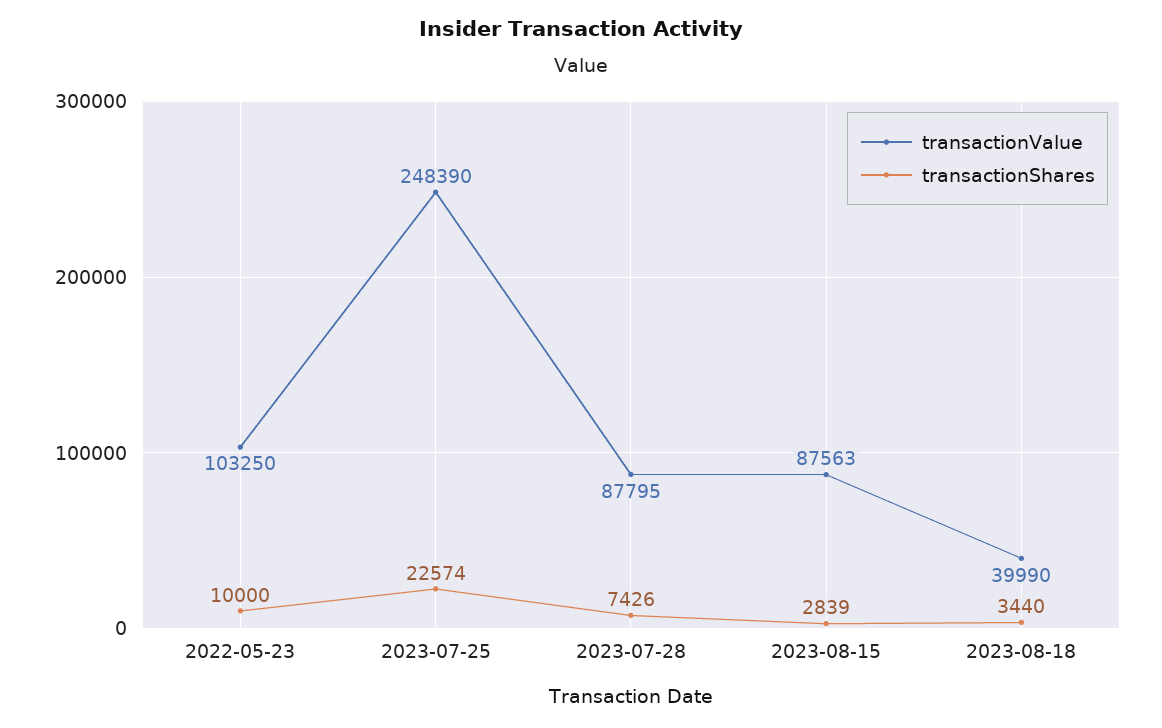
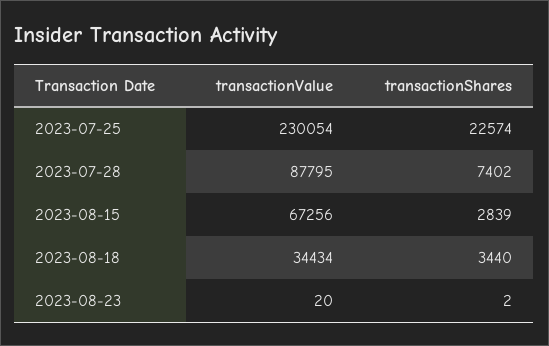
transactionValue, 2022-05-23: 103250 -> none
transactionShares, 2022-05-23: 10000 -> none
transactionValue, 2023-07-25: 248390 -> 230054
transactionShares, 2023-07-28: 7426 -> 7402
transactionValue, 2023-08-15: 87563 -> 67256
transactionValue, 2023-08-18: 39990 -> 34434
transactionValue, 2023-08-23: none -> 20
transactionShares, 2023-08-23: none -> 2

